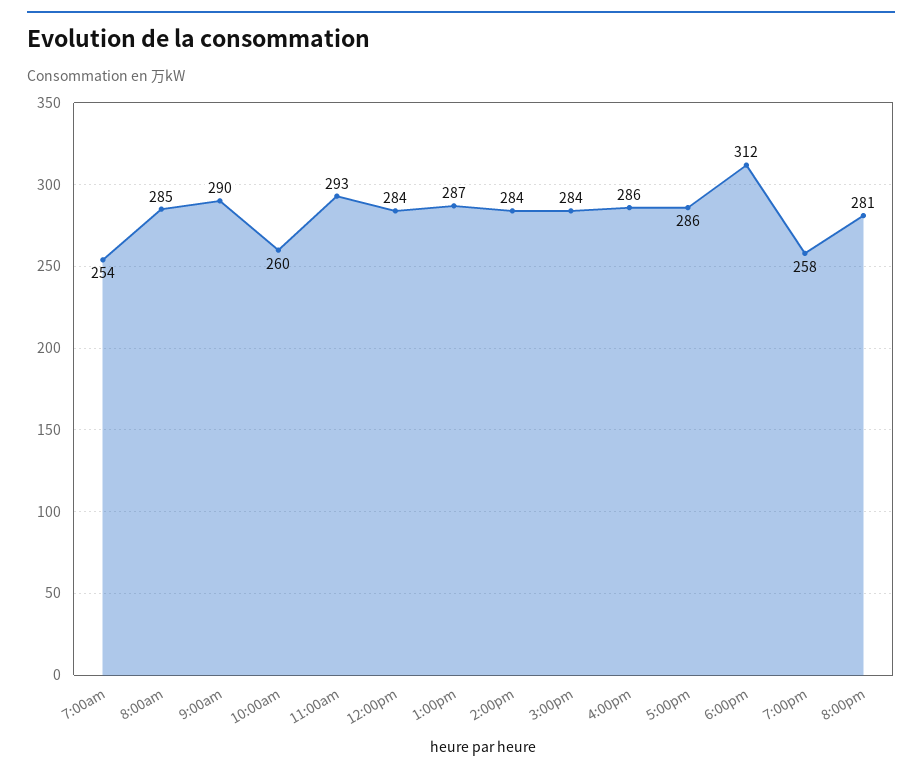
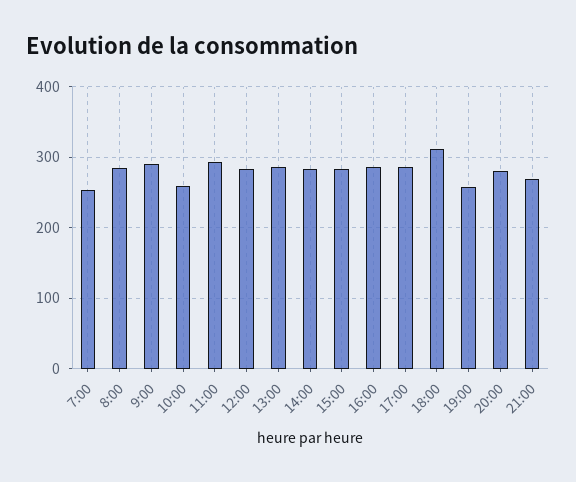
21:00: none -> 270

